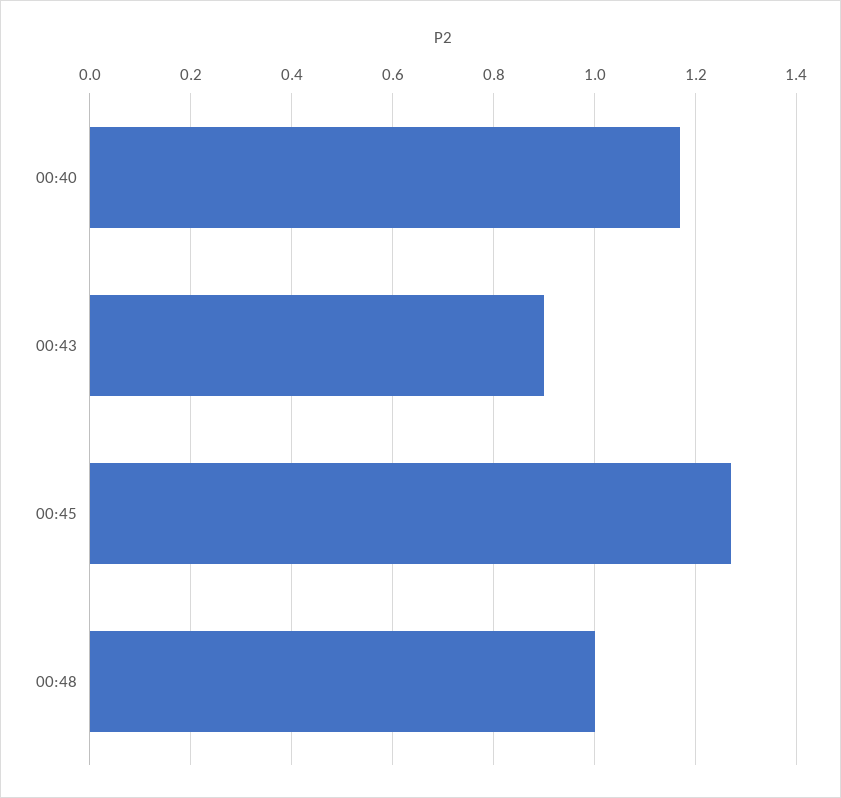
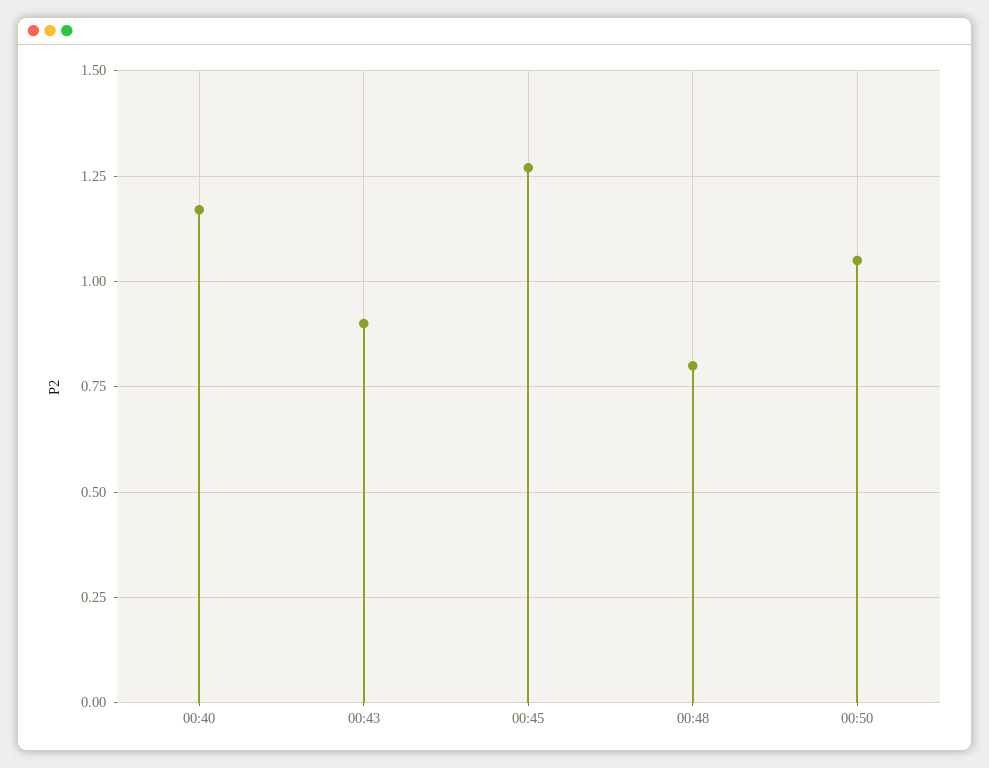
00:48: 1 -> 0.8
00:50: none -> 1.05

